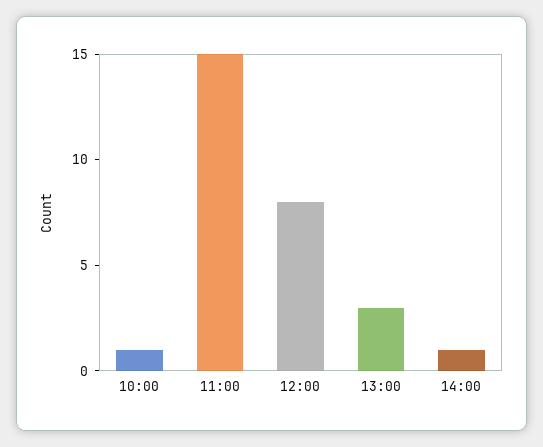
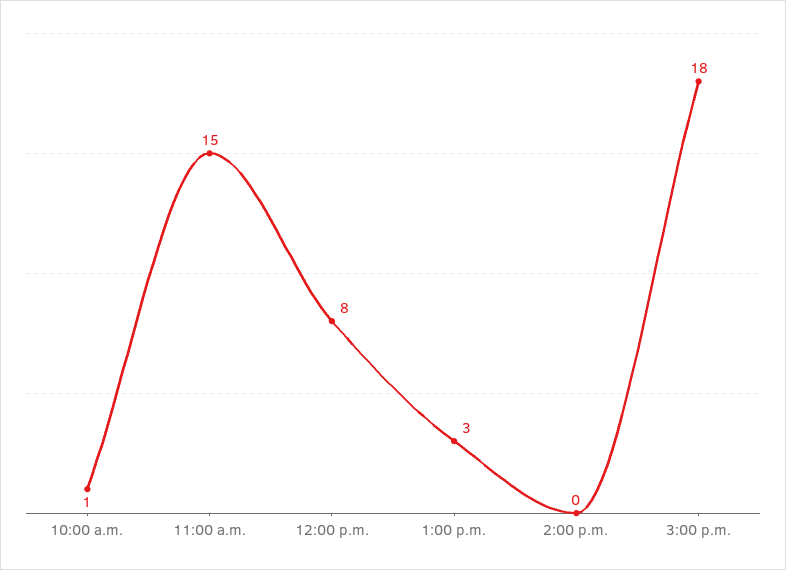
14:00: 1 -> 0
3:00 p.m.: none -> 18

